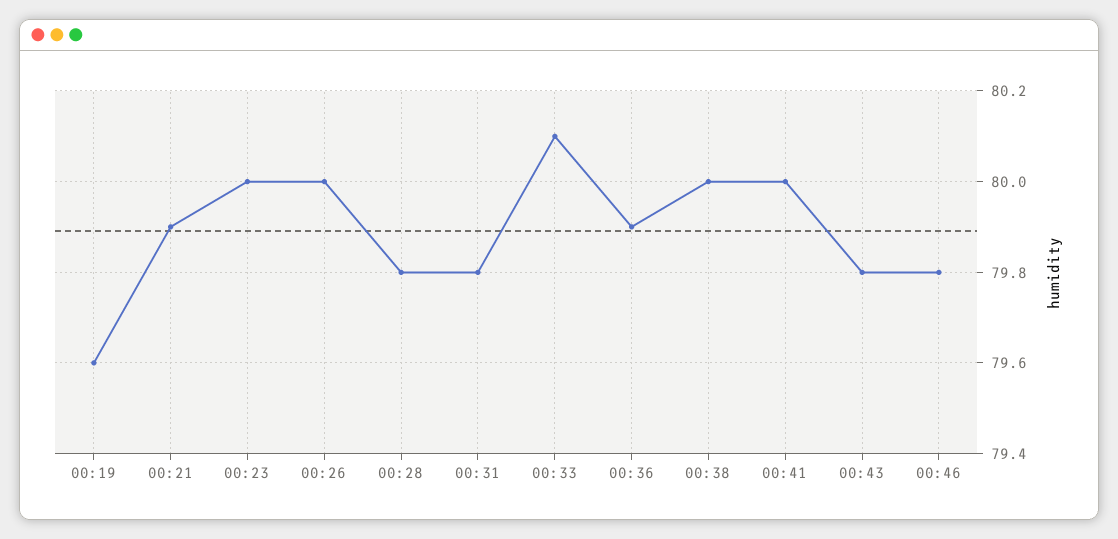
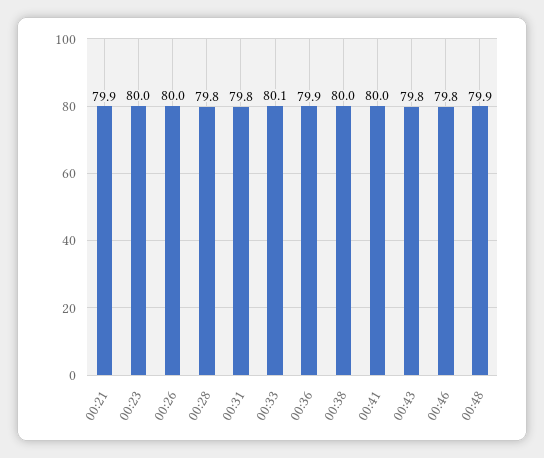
00:19: 79.6 -> none
00:48: none -> 79.9

